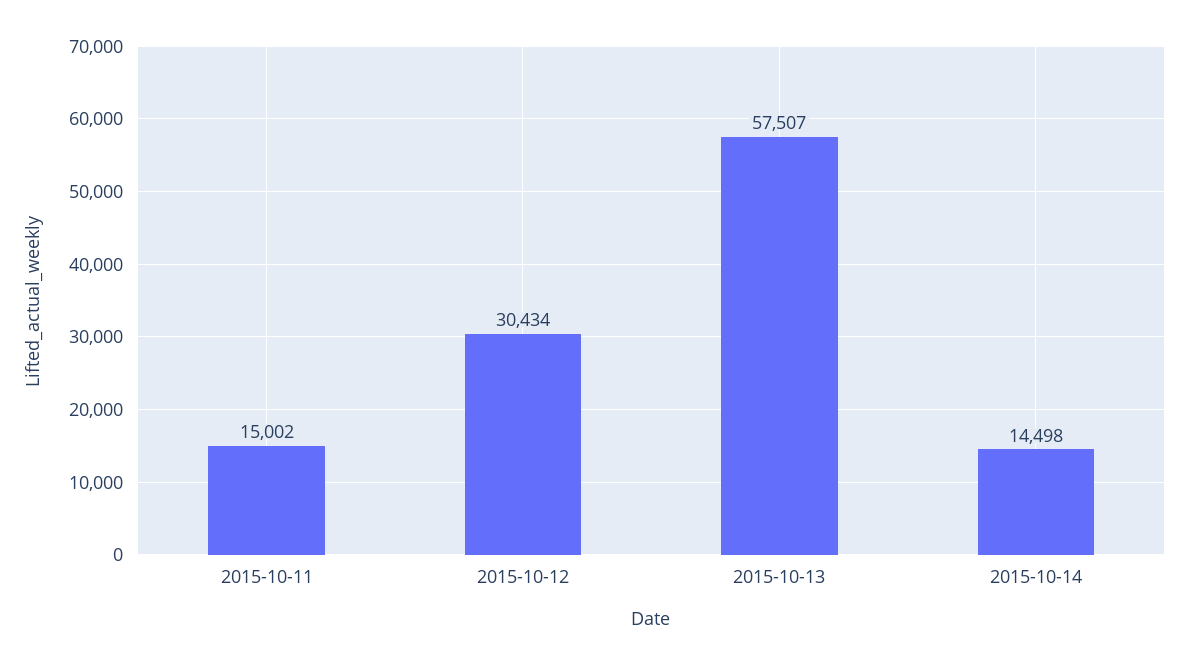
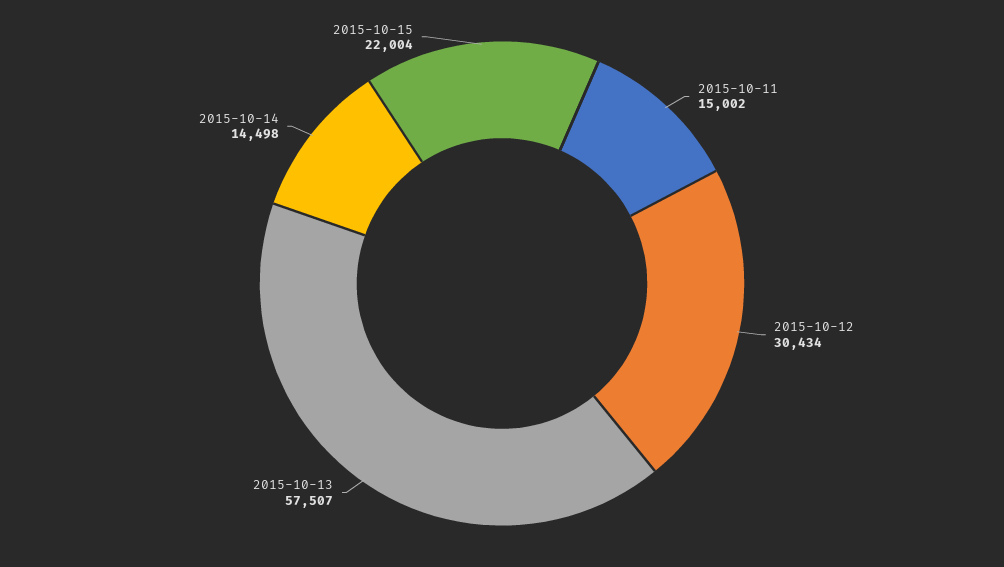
2015-10-15: none -> 22004

